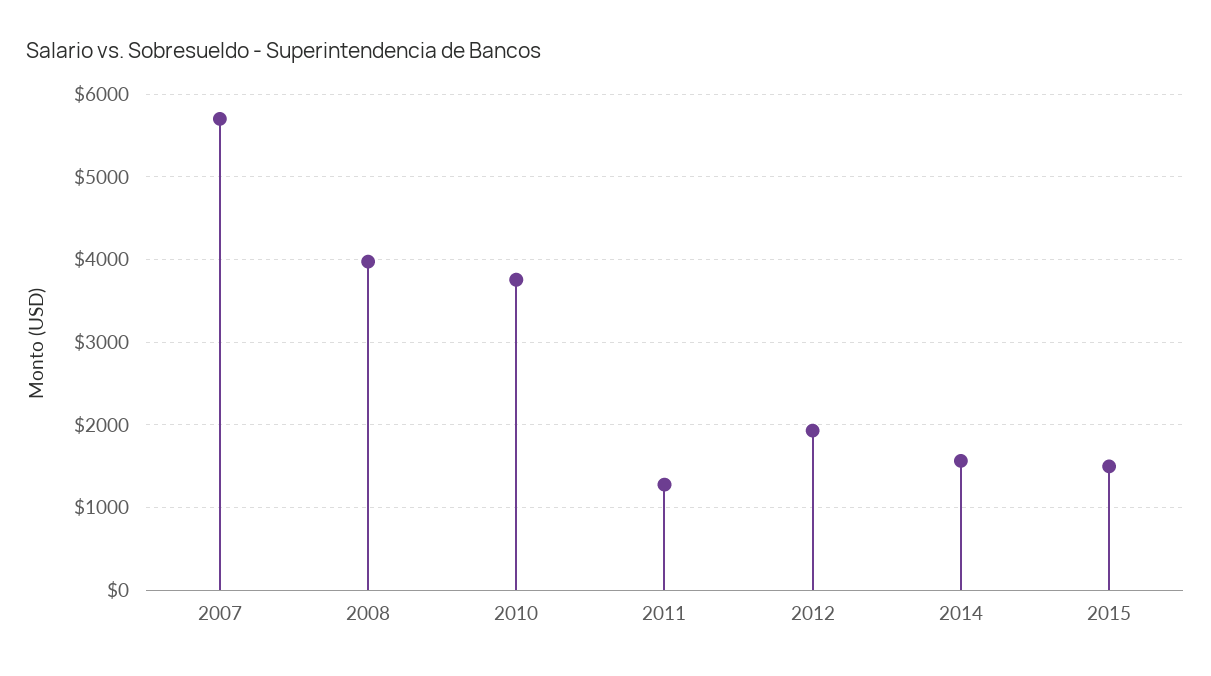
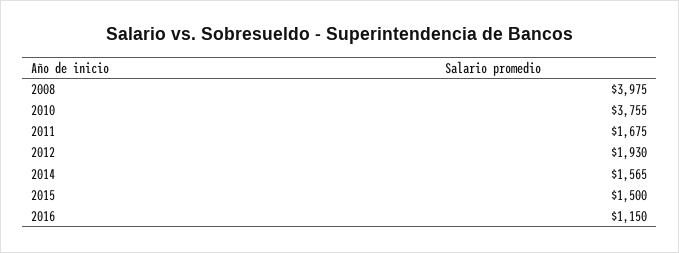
2007: 5700 -> none
2011: 1300 -> 1675
2016: none -> 1150

